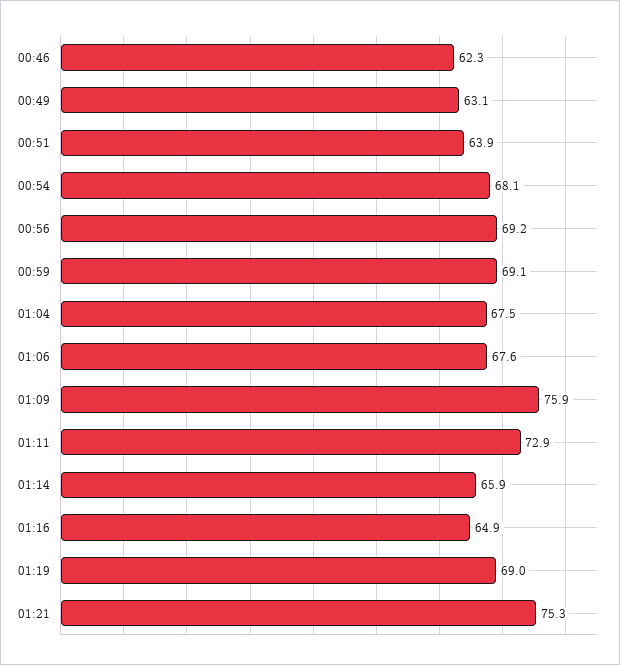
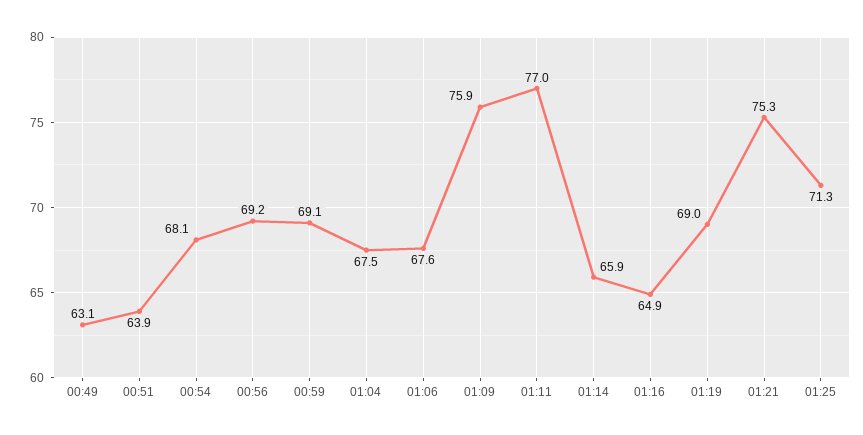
00:46: 62.3 -> none
01:11: 72.9 -> 77
01:25: none -> 71.3

